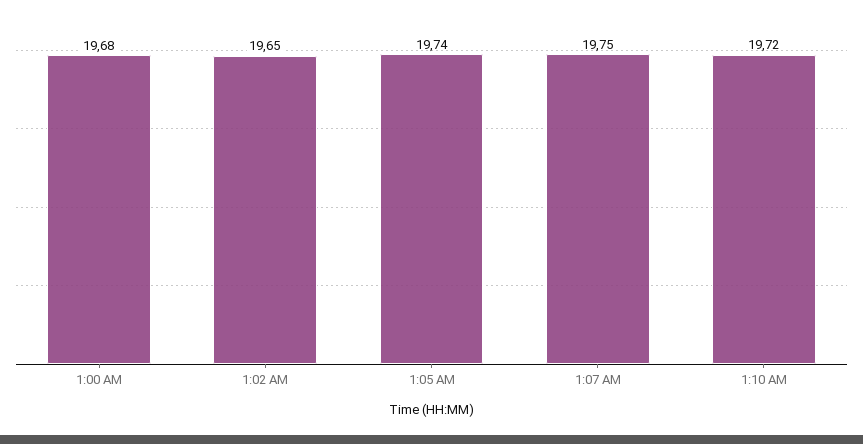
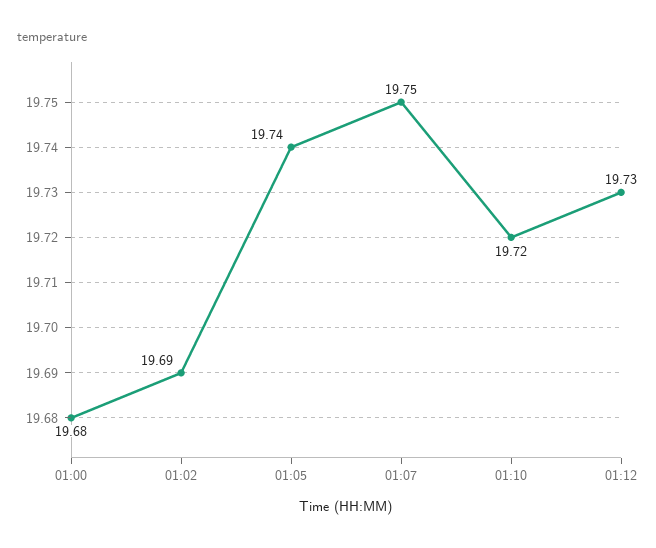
1:02 AM: 19.65 -> 19.69
01:12: none -> 19.73

